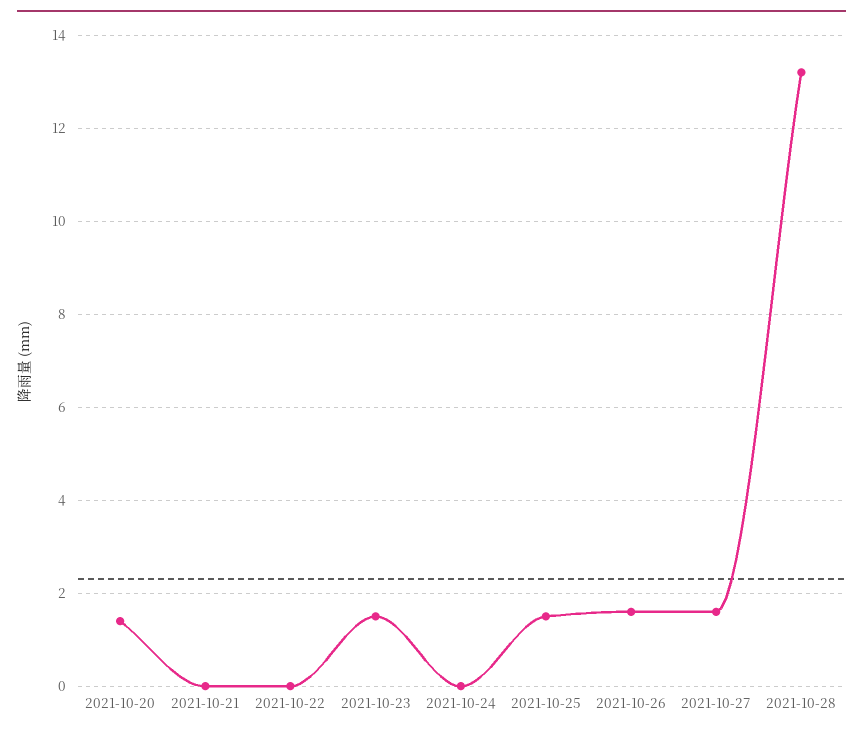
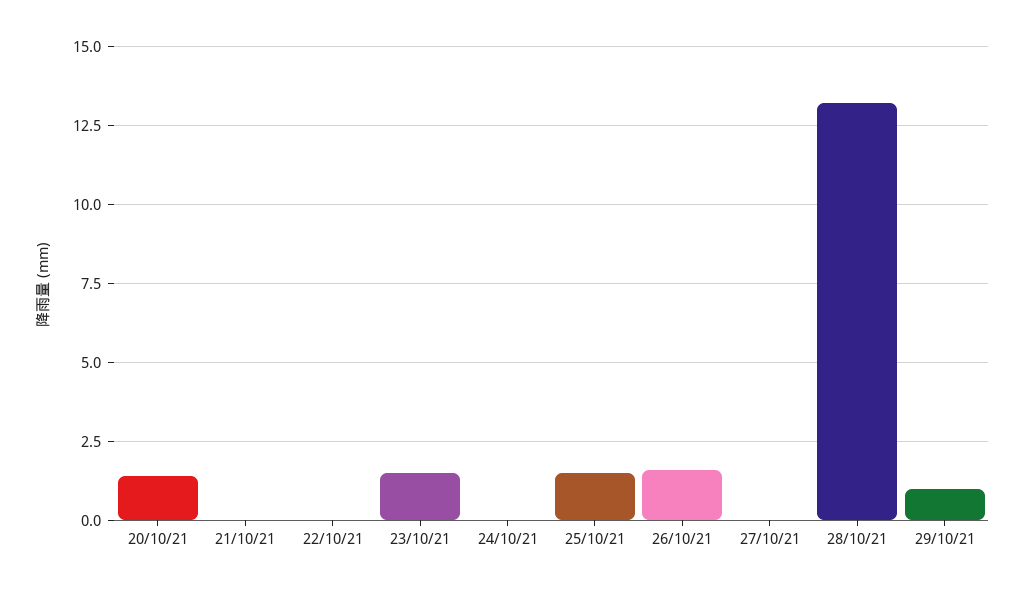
2021-10-27: 1.5 -> 0
29/10/21: none -> 1

